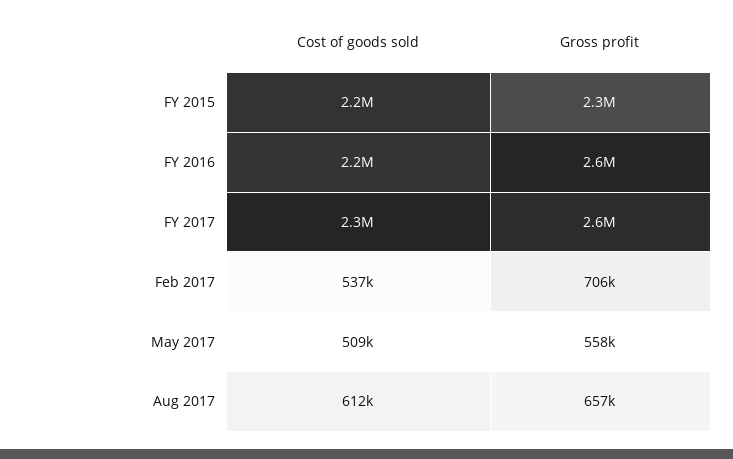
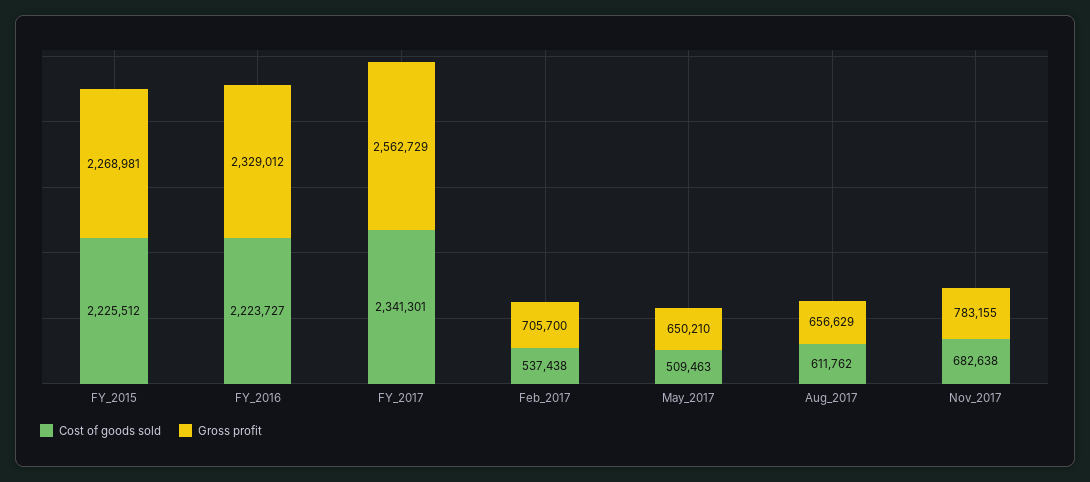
Gross profit, FY 2016: 2600000 -> 2329012
Gross profit, May 2017: 558000 -> 650210
Cost of goods sold, Nov_2017: none -> 682638
Gross profit, Nov_2017: none -> 783155

